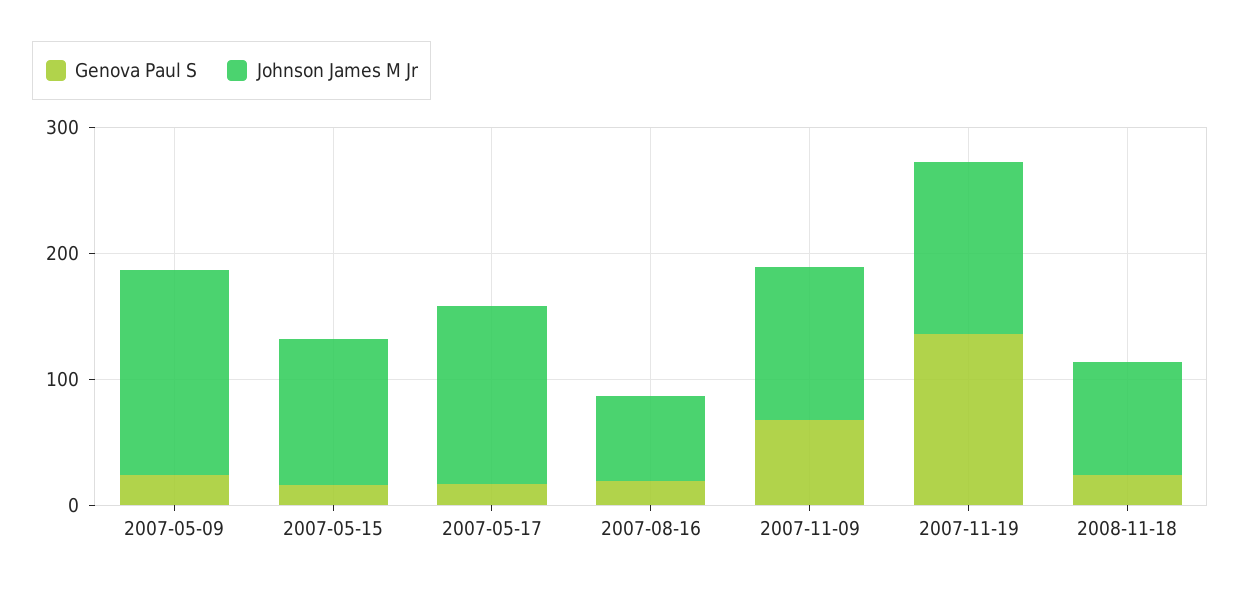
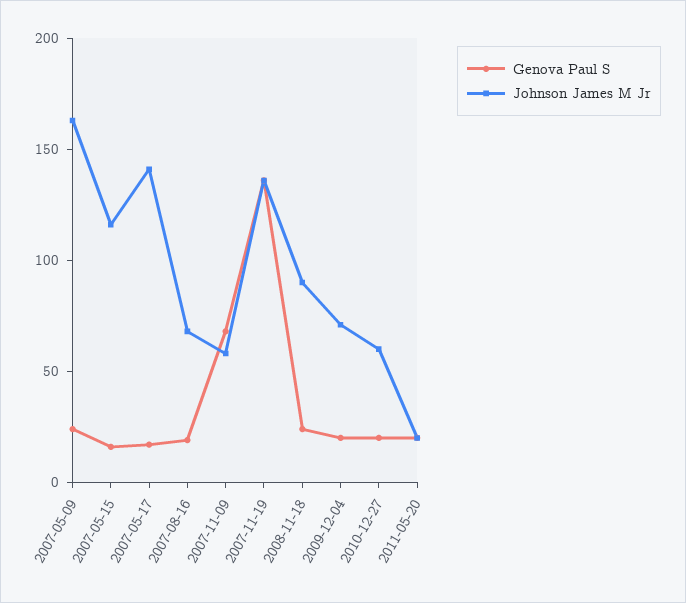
Johnson James M Jr, 2007-11-09: 120 -> 60
Genova Paul S, 2009-12-04: none -> 20
Johnson James M Jr, 2009-12-04: none -> 70
Genova Paul S, 2010-12-27: none -> 20
Johnson James M Jr, 2010-12-27: none -> 60
Genova Paul S, 2011-05-20: none -> 20
Johnson James M Jr, 2011-05-20: none -> 20

